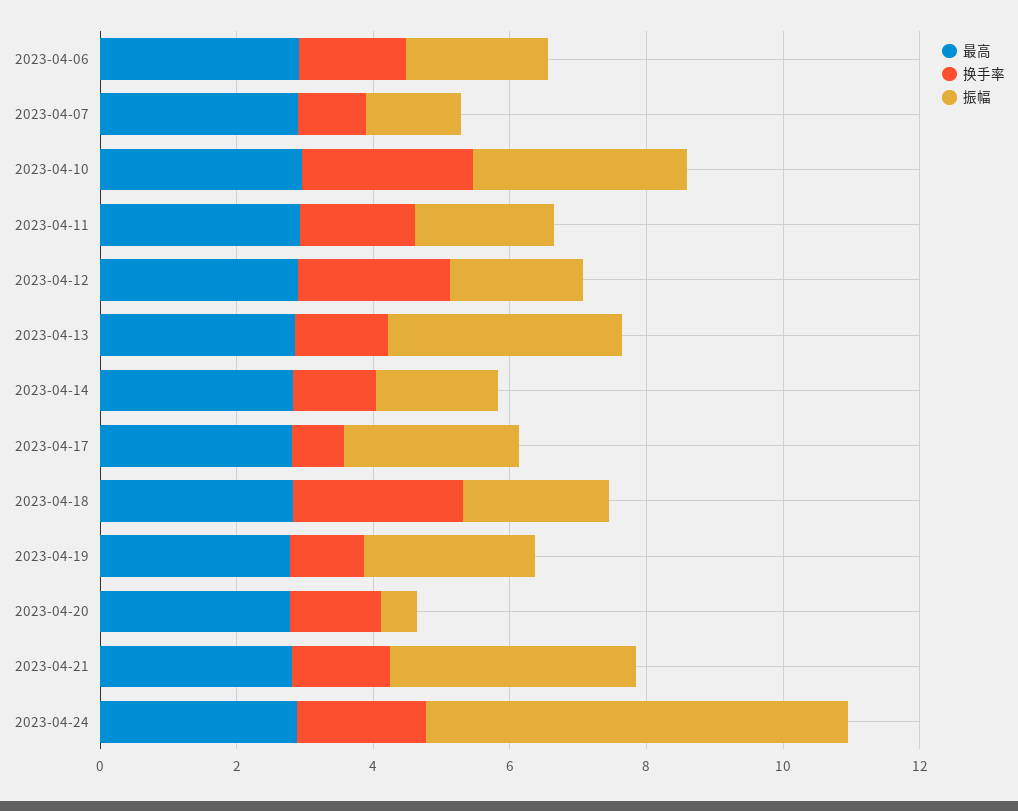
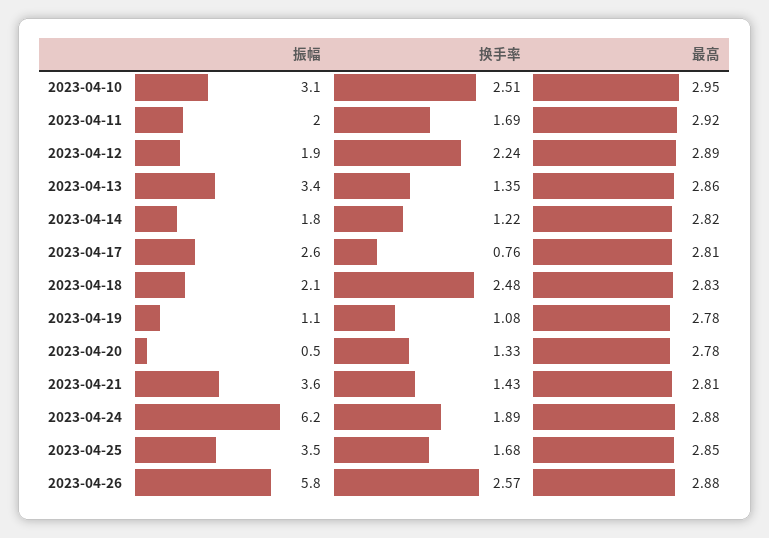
最高, 2023-04-06: 3 -> none
换手率, 2023-04-06: 1.5 -> none
振幅, 2023-04-06: 2 -> none
最高, 2023-04-07: 3 -> none
换手率, 2023-04-07: 1 -> none
振幅, 2023-04-07: 1.5 -> none
振幅, 2023-04-19: 2.5 -> 1.1
振幅, 2023-04-25: none -> 3.5
换手率, 2023-04-25: none -> 1.68
最高, 2023-04-25: none -> 2.85
振幅, 2023-04-26: none -> 5.8
换手率, 2023-04-26: none -> 2.57
最高, 2023-04-26: none -> 2.88

